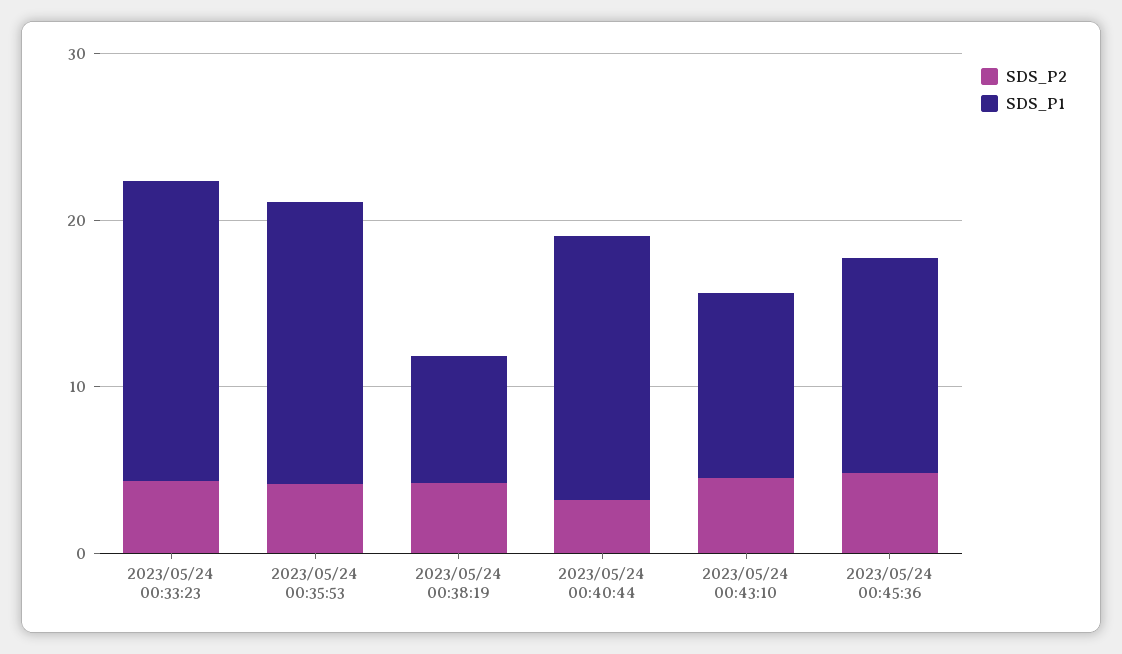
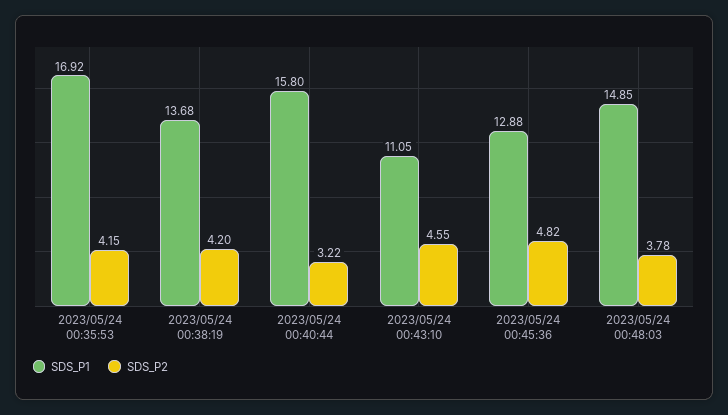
SDS_P2, 2023/05/24 00:33:23: 4 -> none
SDS_P1, 2023/05/24 00:33:23: 18 -> none
SDS_P1, 2023/05/24 00:38:19: 8 -> 13.68
SDS_P1, 2023/05/24 00:48:03: none -> 14.85
SDS_P2, 2023/05/24 00:48:03: none -> 3.78

